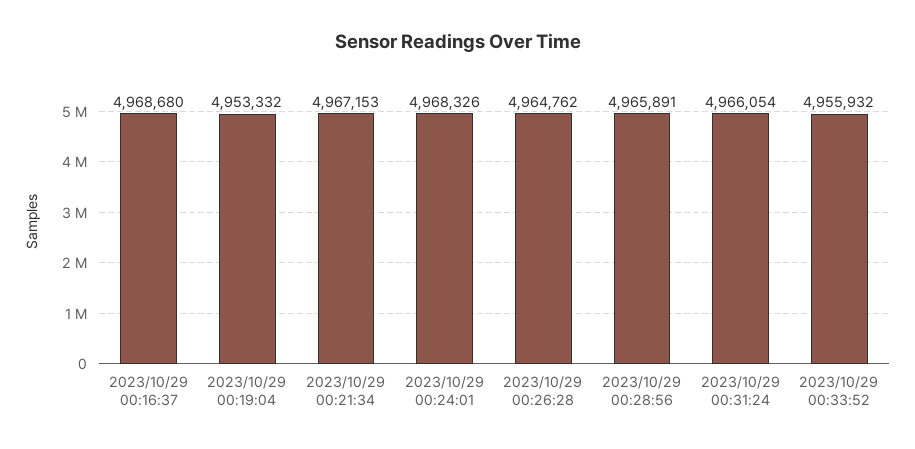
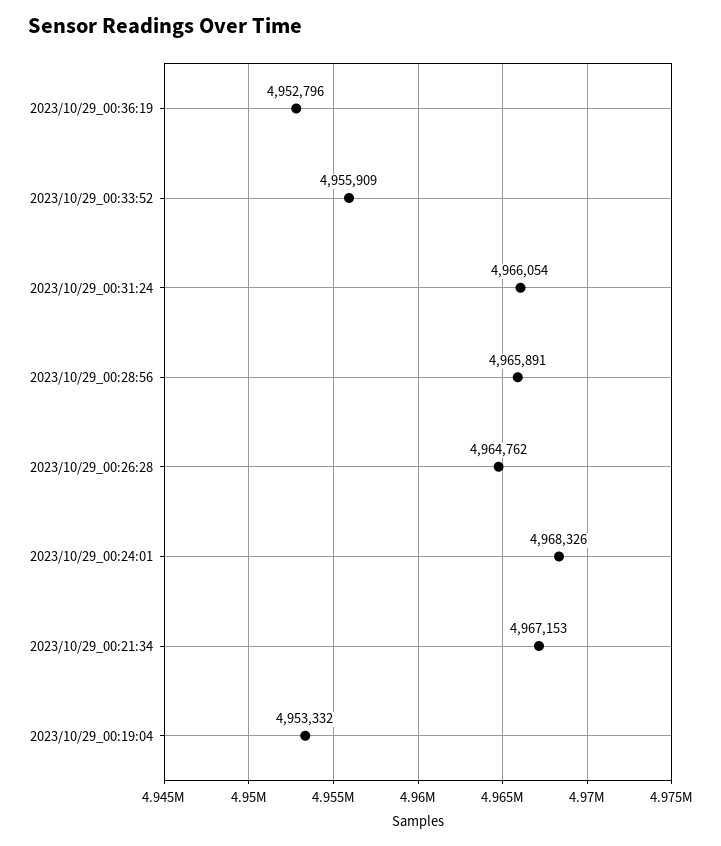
2023/10/29 00:16:37: 4968680 -> none
2023/10/29 00:33:52: 4955932 -> 4955909
2023/10/29_00:36:19: none -> 4952796

